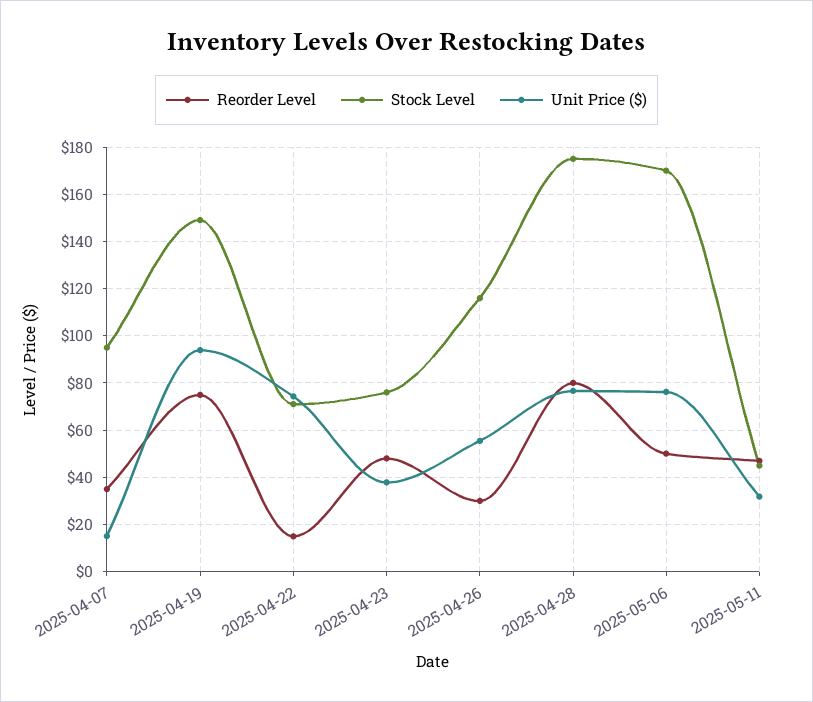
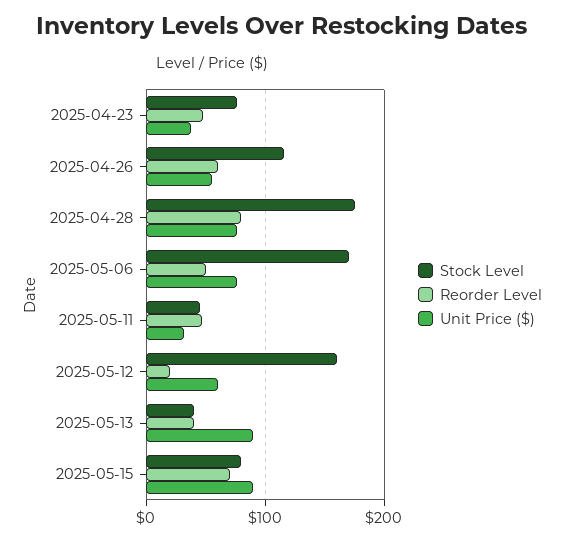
Reorder Level, 2025-04-07: 35 -> none
Stock Level, 2025-04-07: 95 -> none
Unit Price ($), 2025-04-07: 15 -> none
Reorder Level, 2025-04-19: 75 -> none
Stock Level, 2025-04-19: 150 -> none
Unit Price ($), 2025-04-19: 95 -> none
Reorder Level, 2025-04-22: 15 -> none
Stock Level, 2025-04-22: 70 -> none
Unit Price ($), 2025-04-22: 75 -> none
Reorder Level, 2025-04-26: 30 -> 60
Stock Level, 2025-05-12: none -> 160
Reorder Level, 2025-05-12: none -> 20
Unit Price ($), 2025-05-12: none -> 60
Stock Level, 2025-05-13: none -> 40
Reorder Level, 2025-05-13: none -> 40
Unit Price ($), 2025-05-13: none -> 90
Stock Level, 2025-05-15: none -> 80
Reorder Level, 2025-05-15: none -> 70
Unit Price ($), 2025-05-15: none -> 90

